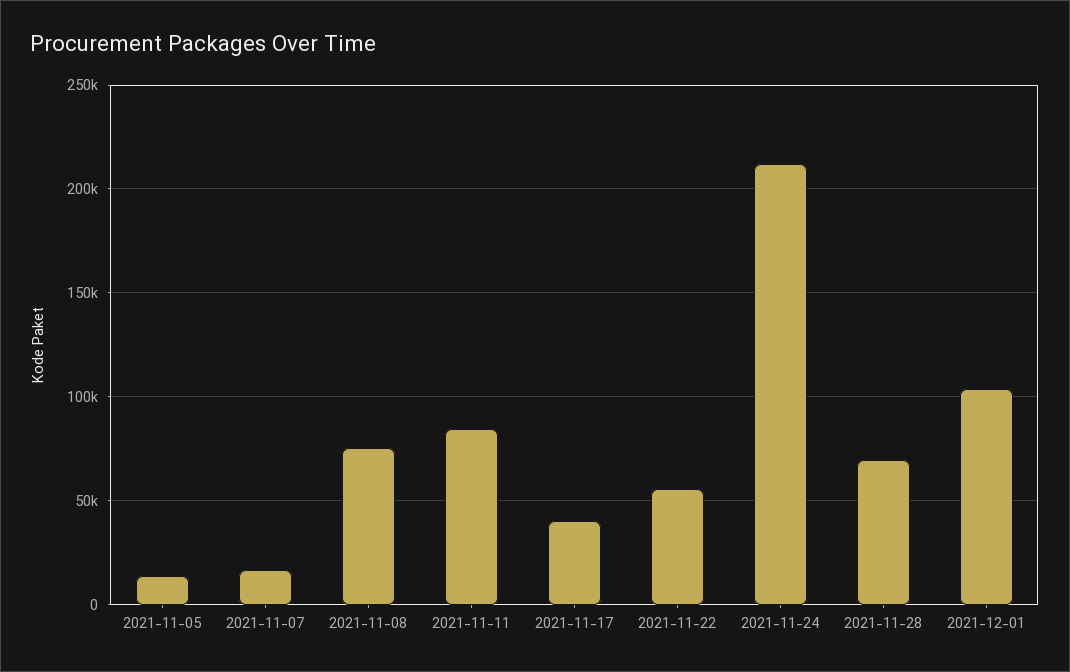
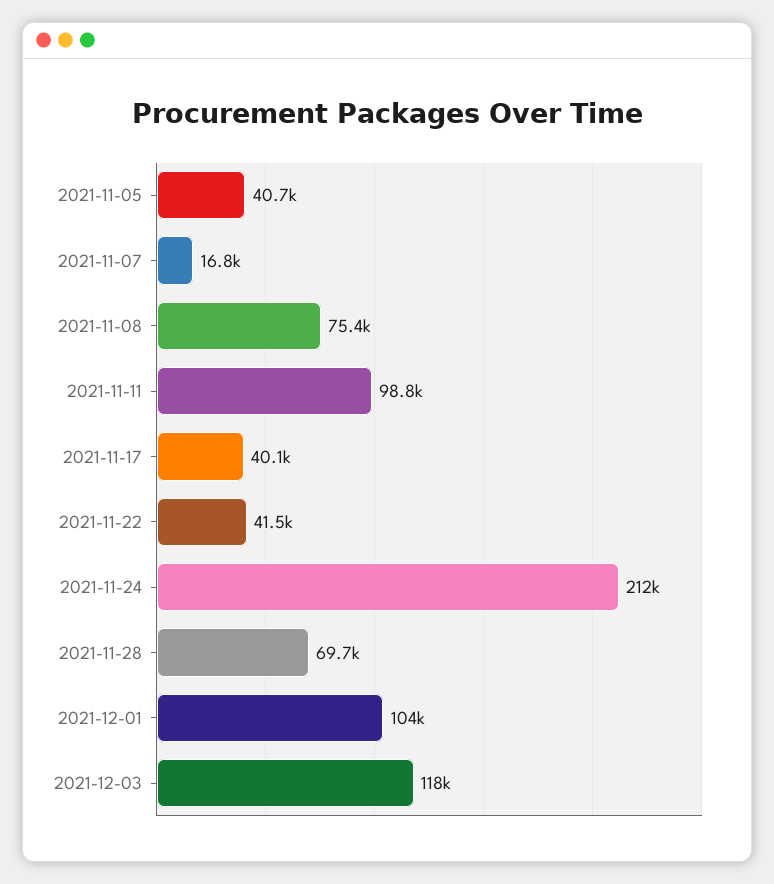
2021-11-05: 15000 -> 40700
2021-11-11: 85000 -> 98800
2021-11-22: 55000 -> 41500
2021-12-03: none -> 118000

